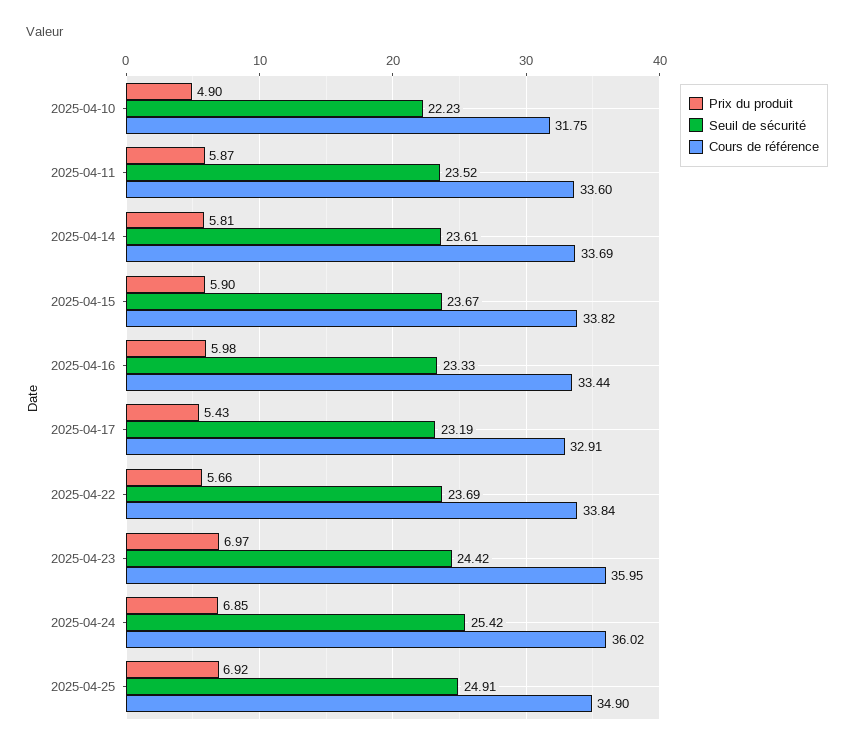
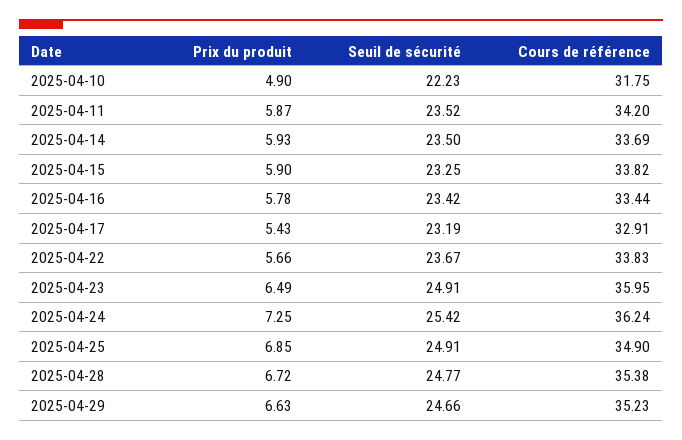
Cours de référence, 2025-04-11: 33.6 -> 34.2
Prix du produit, 2025-04-14: 5.81 -> 5.93
Seuil de sécurité, 2025-04-14: 23.61 -> 23.5
Seuil de sécurité, 2025-04-15: 23.67 -> 23.25
Prix du produit, 2025-04-16: 5.98 -> 5.78
Seuil de sécurité, 2025-04-16: 23.33 -> 23.42
Seuil de sécurité, 2025-04-22: 23.69 -> 23.67
Cours de référence, 2025-04-22: 33.84 -> 33.83
Prix du produit, 2025-04-23: 6.97 -> 6.49
Seuil de sécurité, 2025-04-23: 24.42 -> 24.91
Prix du produit, 2025-04-24: 6.85 -> 7.25
Cours de référence, 2025-04-24: 36.02 -> 36.24
Prix du produit, 2025-04-25: 6.92 -> 6.85
Prix du produit, 2025-04-28: none -> 6.72
Seuil de sécurité, 2025-04-28: none -> 24.77
Cours de référence, 2025-04-28: none -> 35.38
Prix du produit, 2025-04-29: none -> 6.63
Seuil de sécurité, 2025-04-29: none -> 24.66
Cours de référence, 2025-04-29: none -> 35.23

